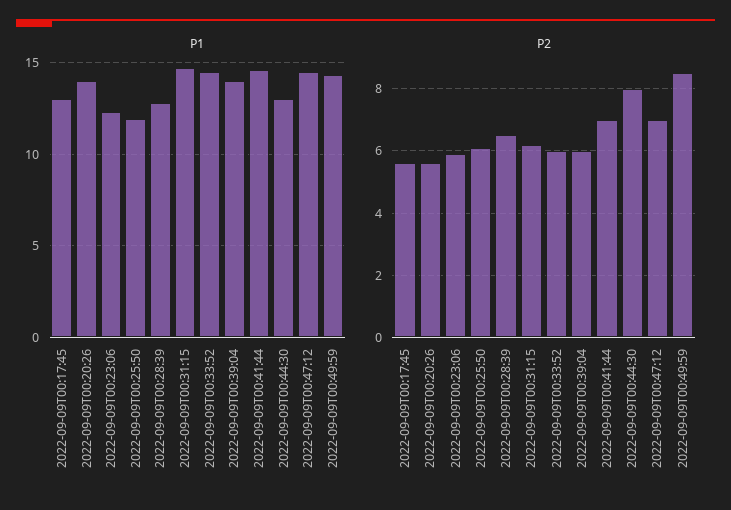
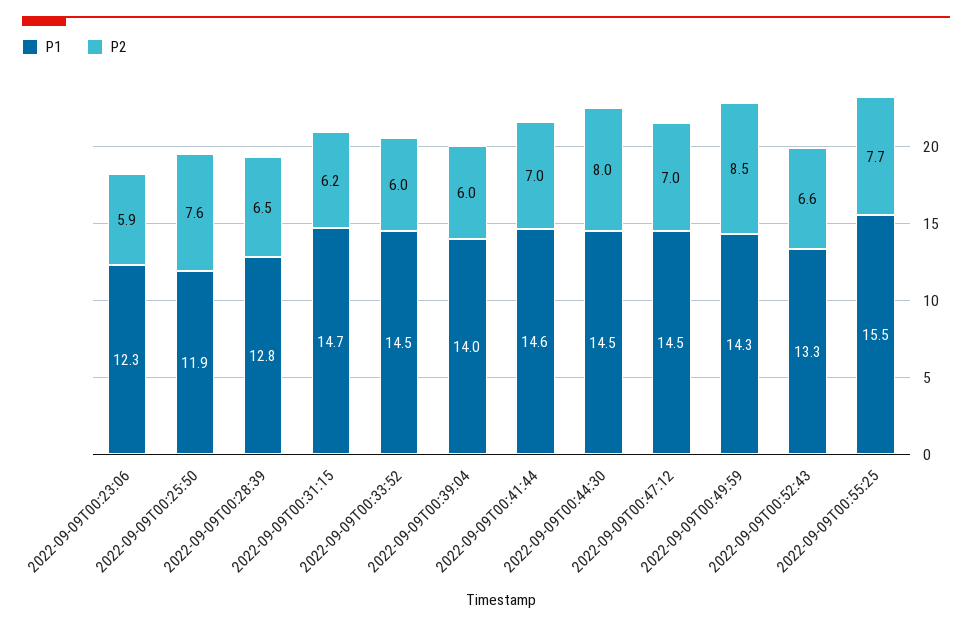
P1, 2022-09-09T00:17:45: 13 -> none
P1, 2022-09-09T00:20:26: 14 -> none
P1, 2022-09-09T00:44:30: 13 -> 14.5
P2, 2022-09-09T00:17:45: 5.5 -> none
P2, 2022-09-09T00:20:26: 5.5 -> none
P2, 2022-09-09T00:25:50: 6 -> 7.6
P1, 2022-09-09T00:52:43: none -> 13.3
P2, 2022-09-09T00:52:43: none -> 6.6
P1, 2022-09-09T00:55:25: none -> 15.5
P2, 2022-09-09T00:55:25: none -> 7.7

